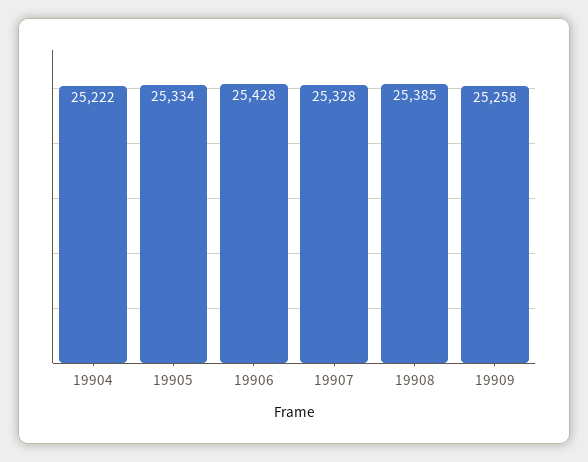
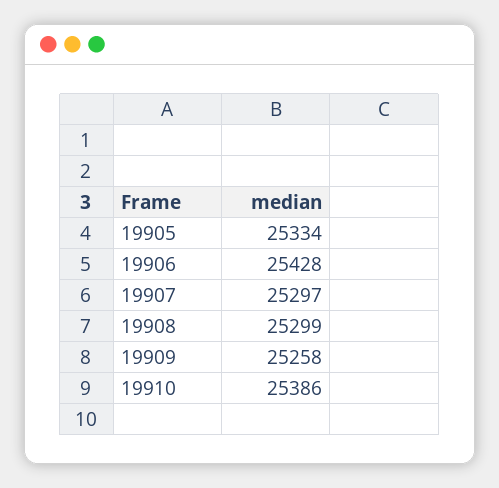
19904: 25222 -> none
19907: 25328 -> 25297
19908: 25385 -> 25299
19910: none -> 25386

